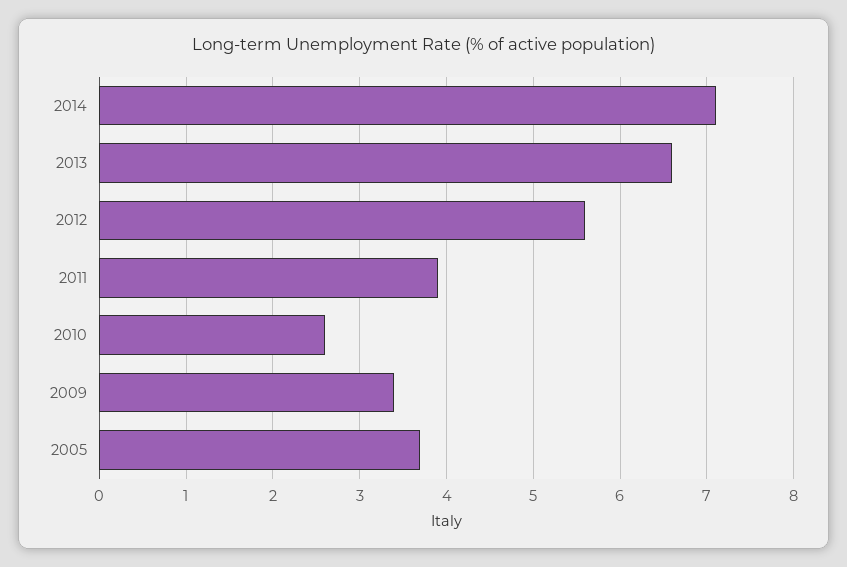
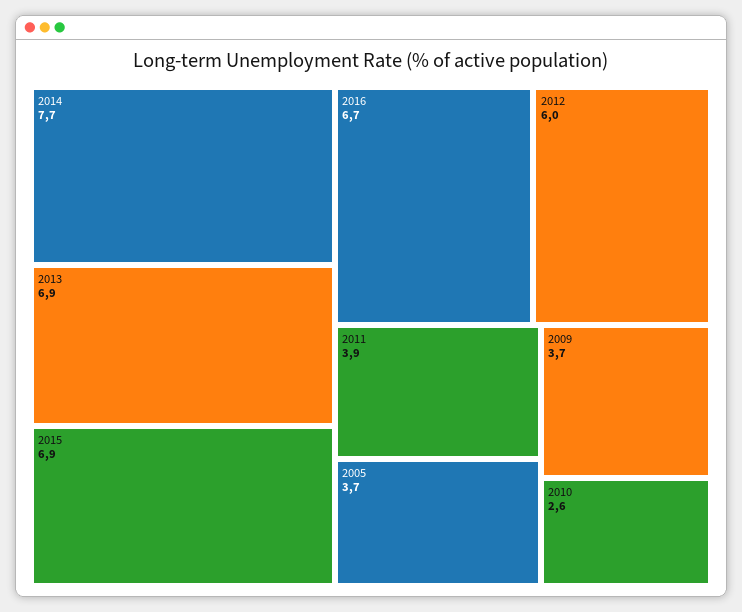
2014: 7.1 -> 7.7
2013: 6.6 -> 6.9
2012: 5.6 -> 6
2009: 3.4 -> 3.7
2015: none -> 6.9
2016: none -> 6.7

